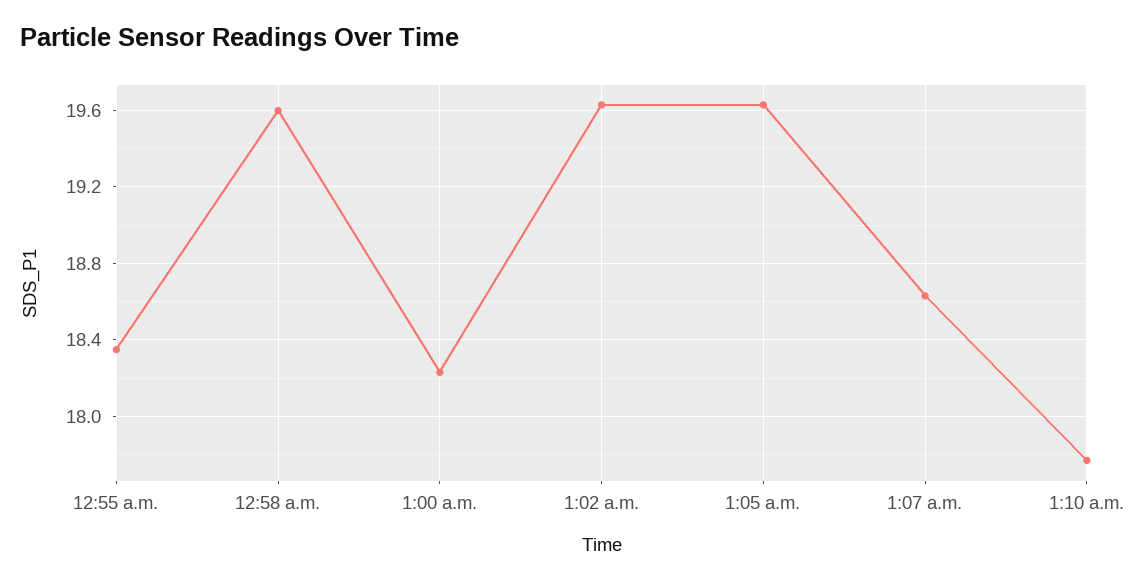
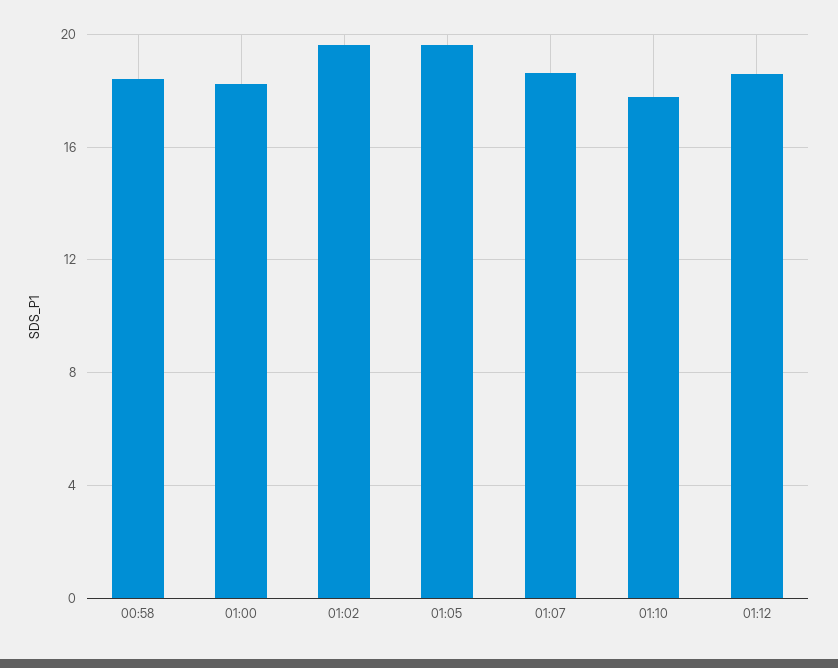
12:55 a.m.: 18.35 -> none
12:58 a.m.: 19.6 -> 18.5
01:12: none -> 18.5

